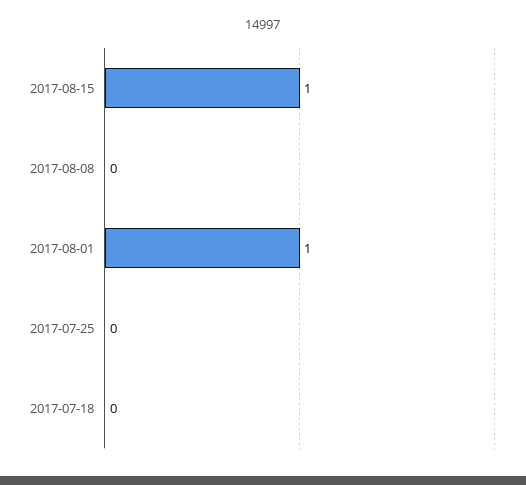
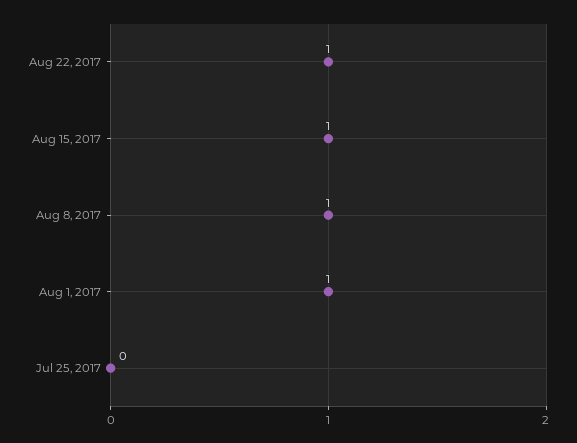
2017-08-08: 0 -> 1
2017-07-18: 0 -> none
Aug 22, 2017: none -> 1

